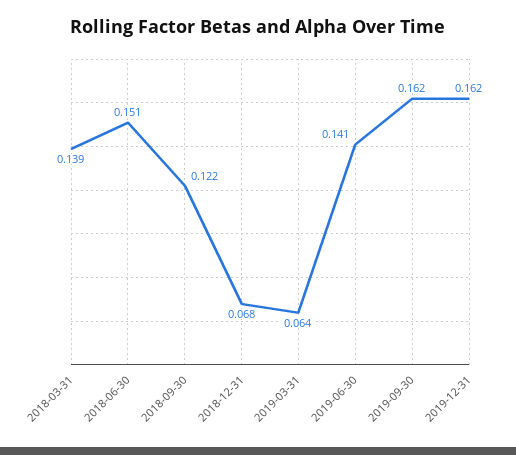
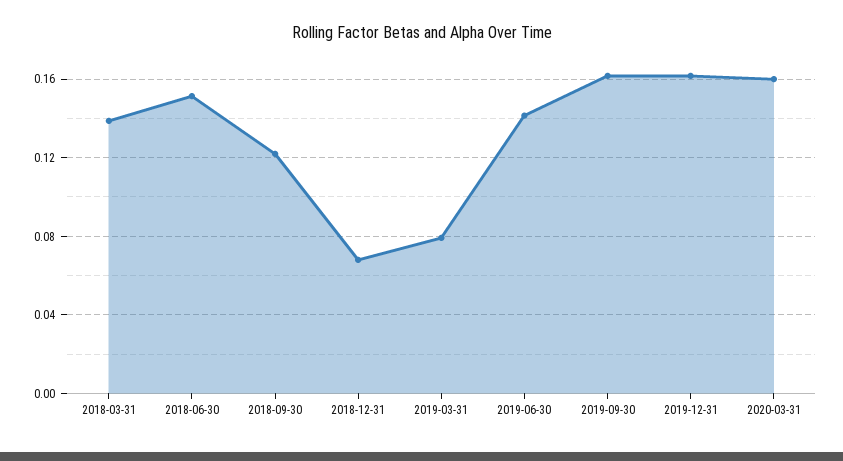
2019-03-31: 0.064 -> 0.08
2020-03-31: none -> 0.16

